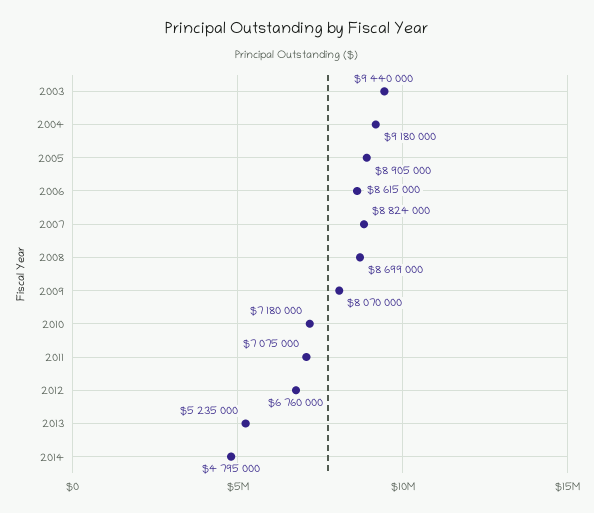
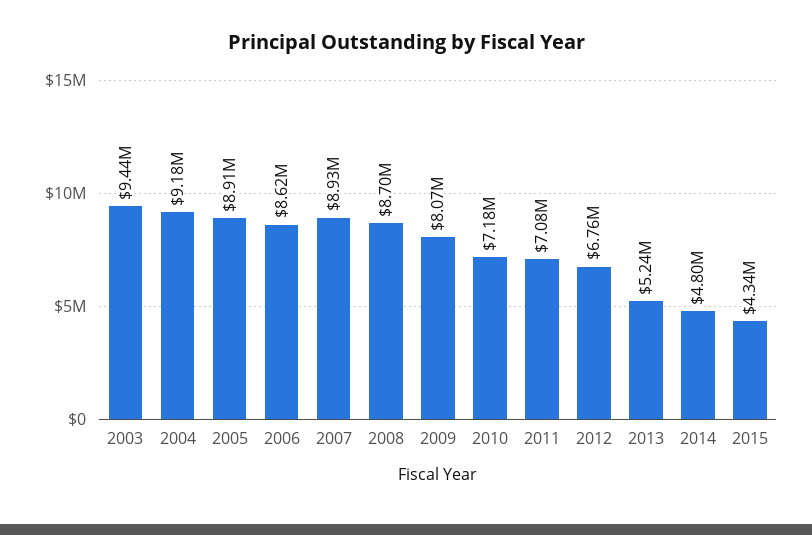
2007: 8824000 -> 8930000
2015: none -> 4340000

